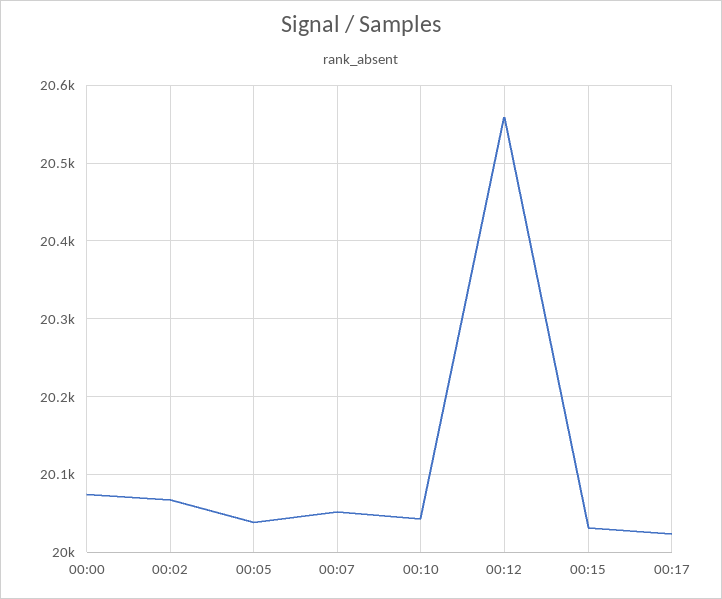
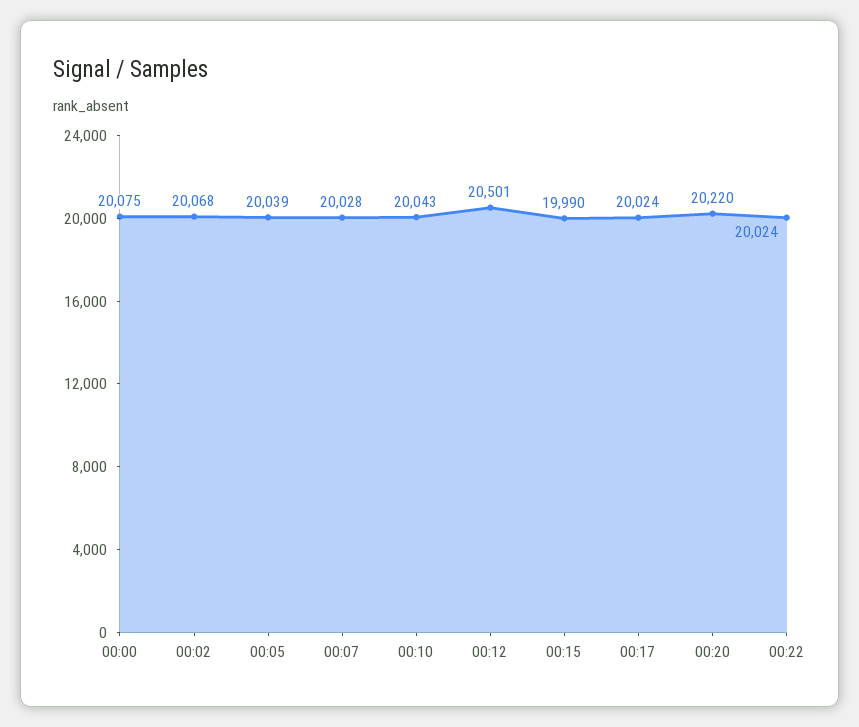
00:07: 20050 -> 20028
00:12: 20560 -> 20501
00:15: 20030 -> 19990
00:20: none -> 20220
00:22: none -> 20024

